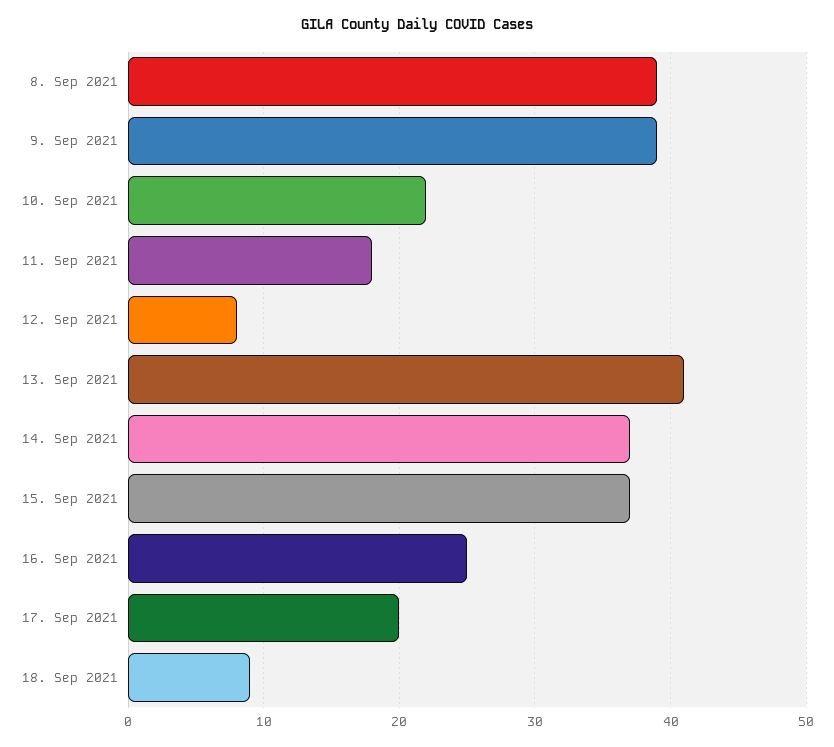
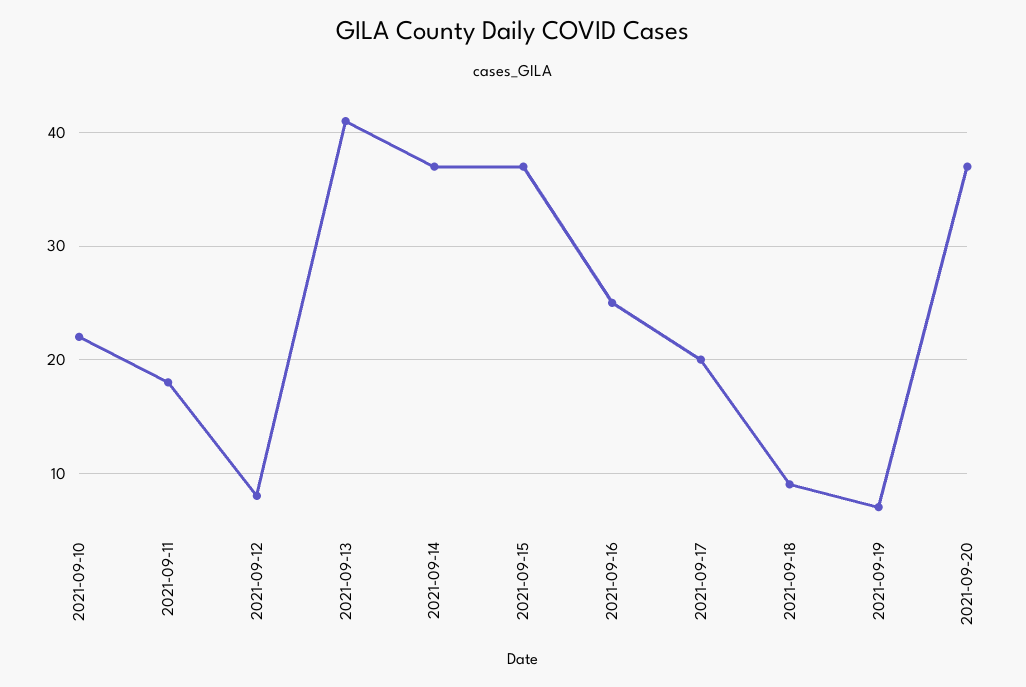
8. Sep 2021: 39 -> none
9. Sep 2021: 39 -> none
2021-09-19: none -> 7
2021-09-20: none -> 37

